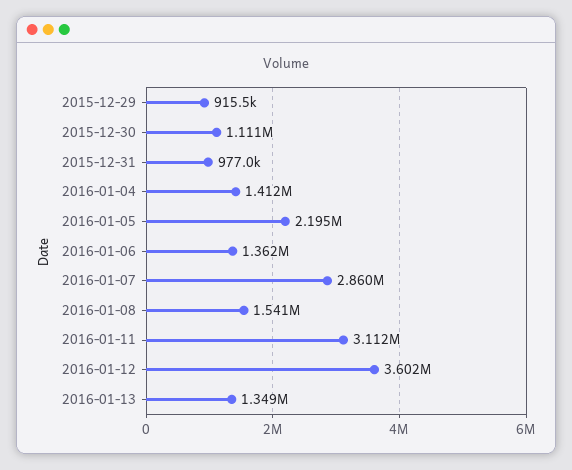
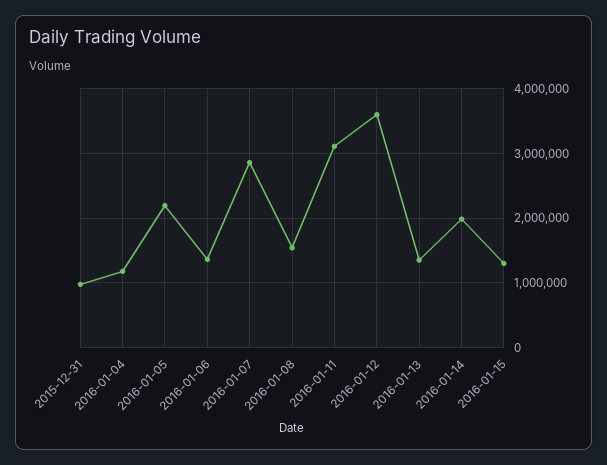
2015-12-29: 915500 -> none
2015-12-30: 1111000 -> none
2016-01-04: 1412000 -> 1200000
2016-01-14: none -> 2000000
2016-01-15: none -> 1300000

